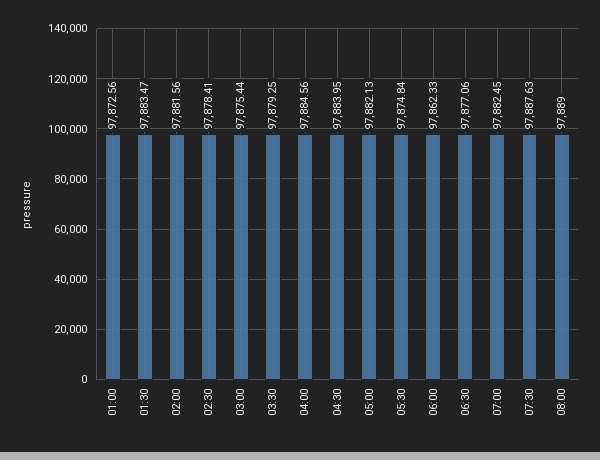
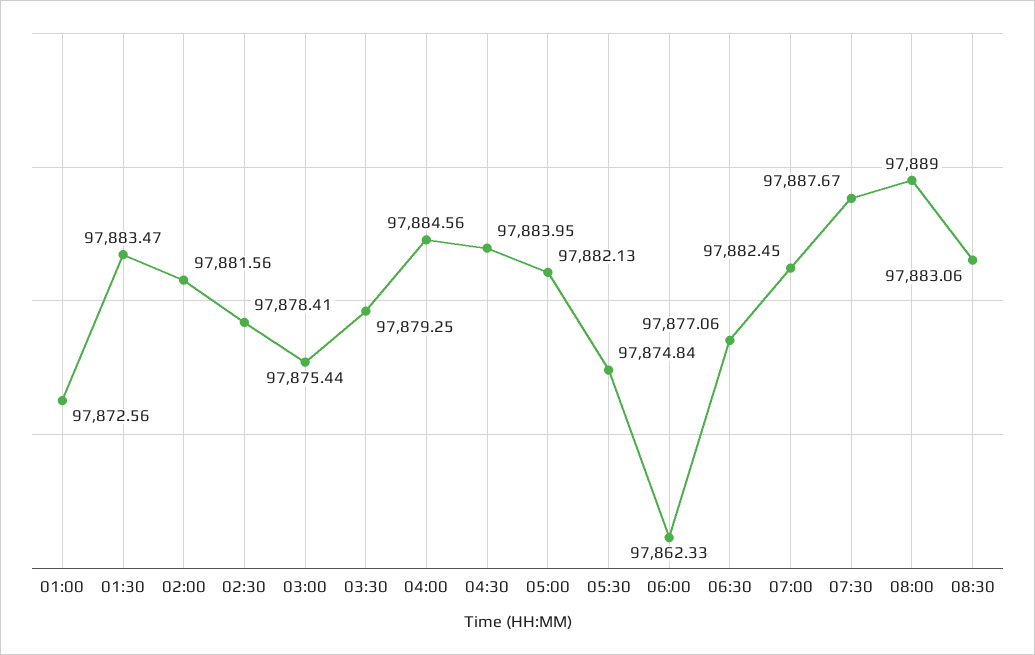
07:30: 97887.63 -> 97887.67
08:30: none -> 97883.06

